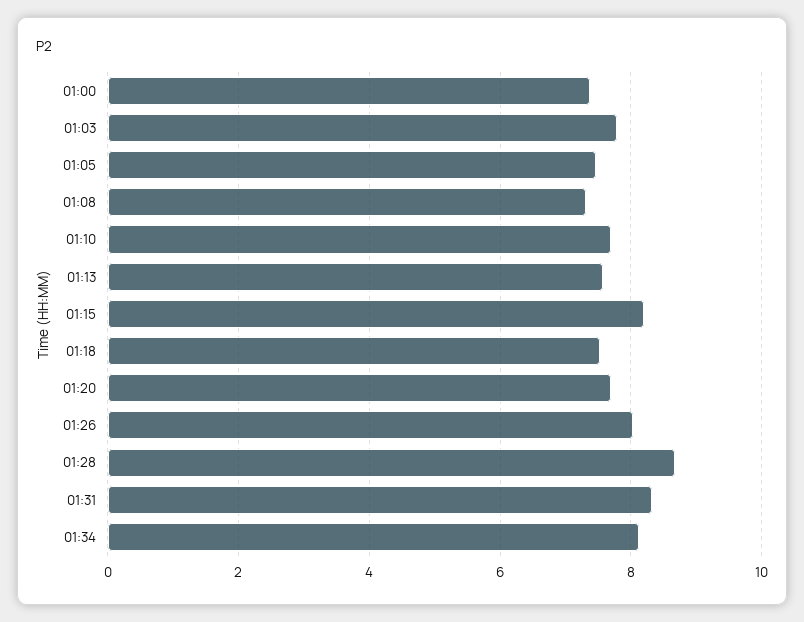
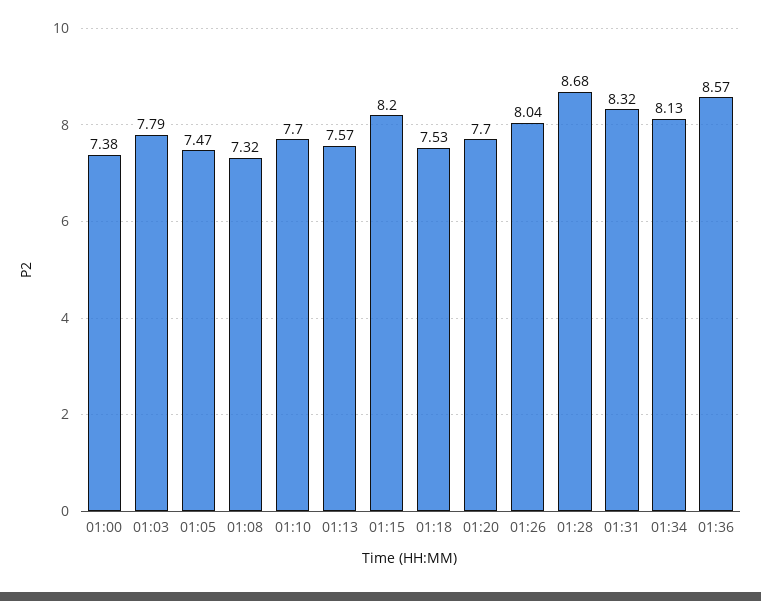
01:36: none -> 8.57

